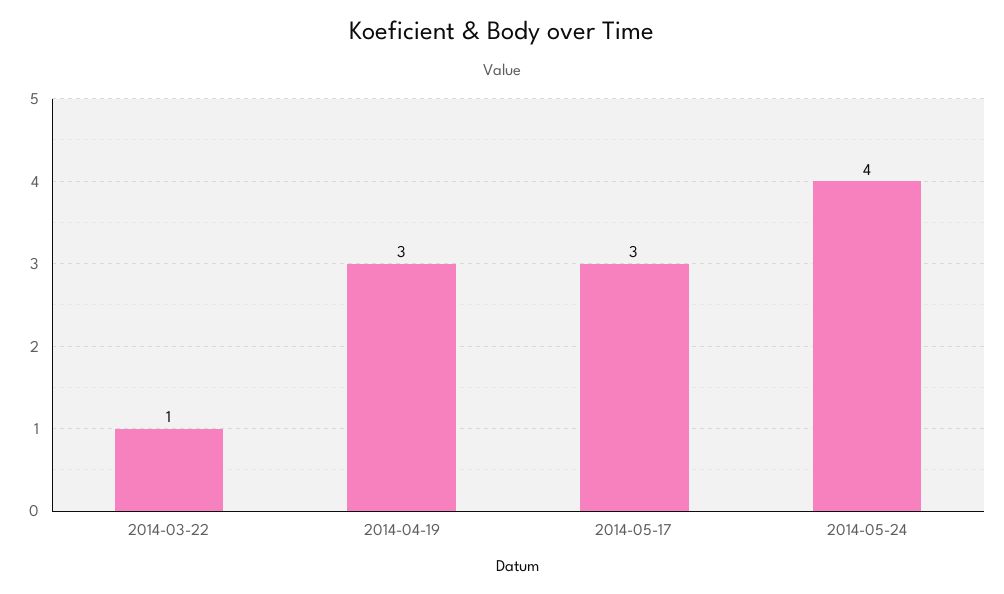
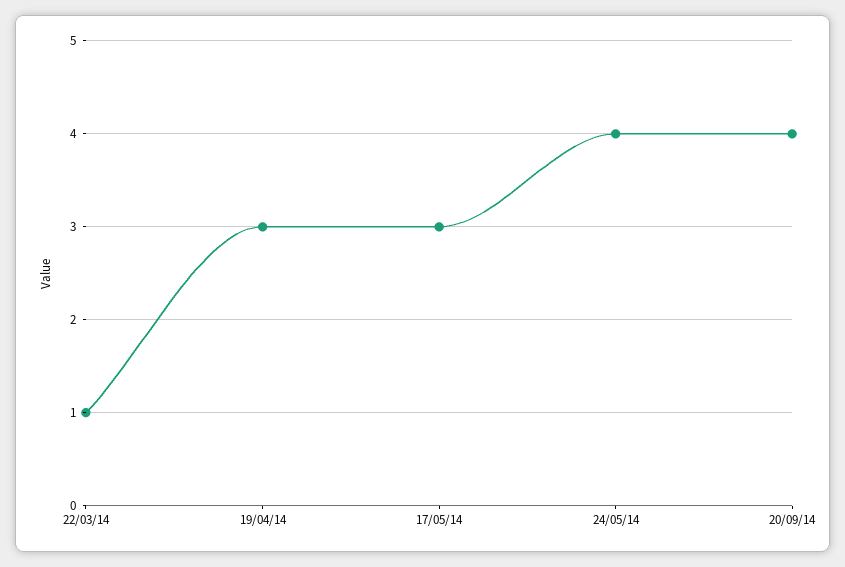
20/09/14: none -> 4

